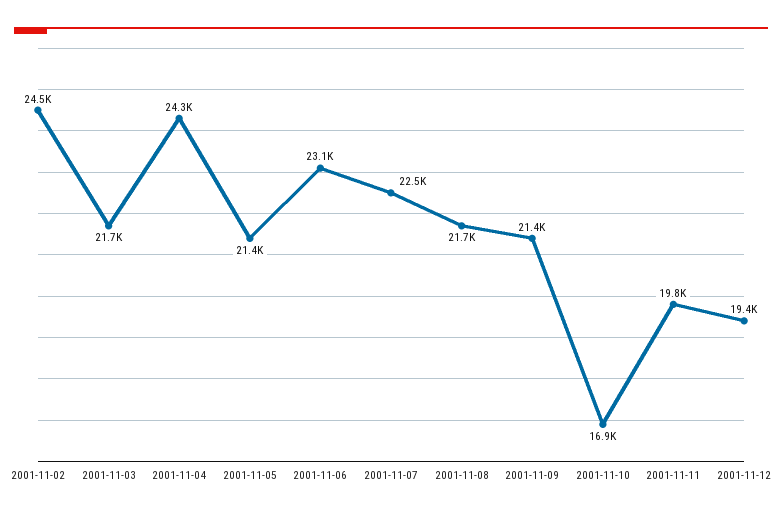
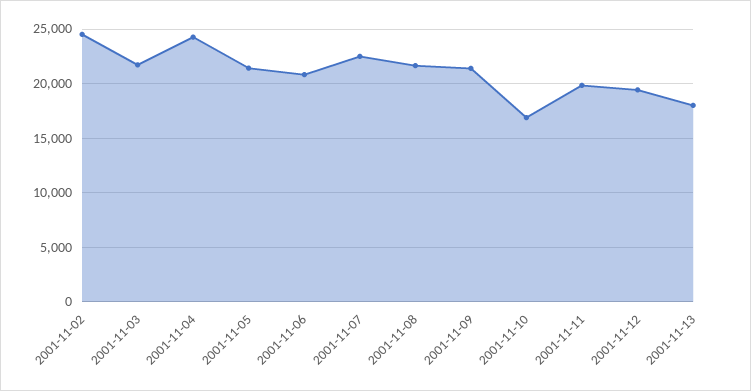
2001-11-06: 23100 -> 21000
2001-11-13: none -> 18000

